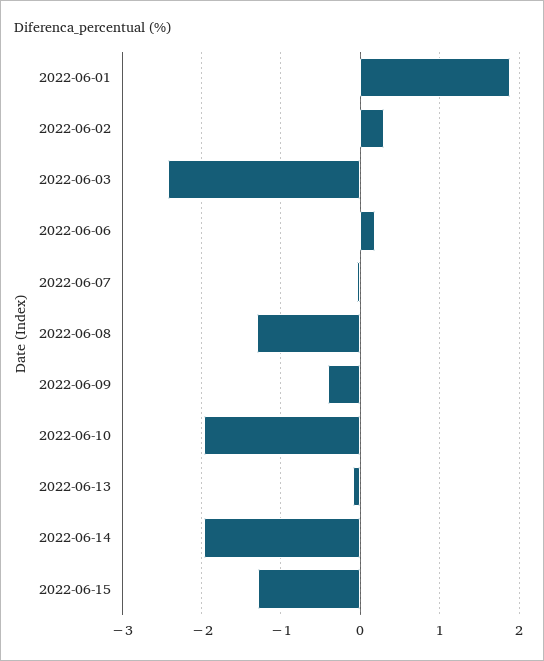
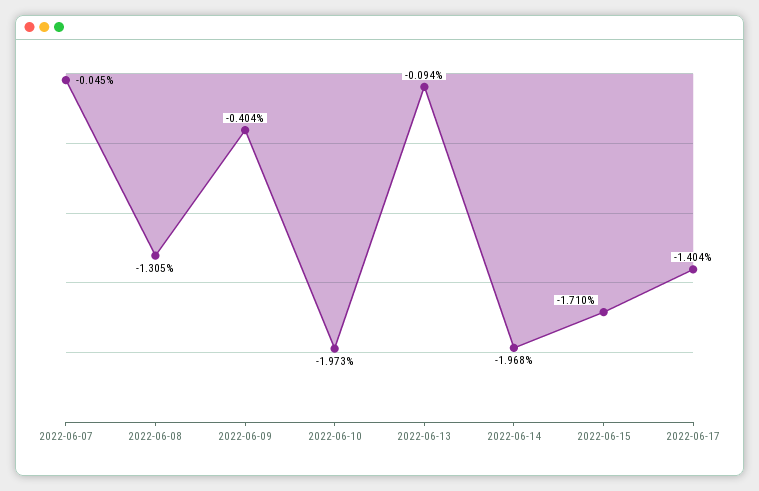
2022-06-01: 1.9 -> none
2022-06-02: 0.3 -> none
2022-06-03: -2.4 -> none
2022-06-06: 0.2 -> none
2022-06-15: -1.3 -> -1.71
2022-06-17: none -> -1.404

